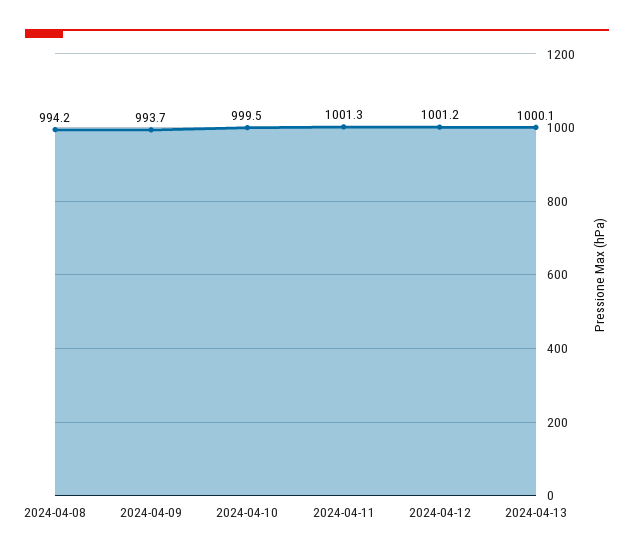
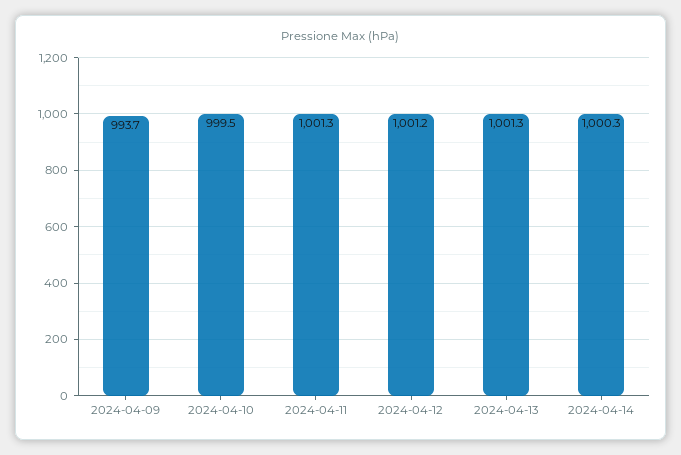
2024-04-08: 994.2 -> none
2024-04-13: 1000.1 -> 1001.3
2024-04-14: none -> 1000.3

